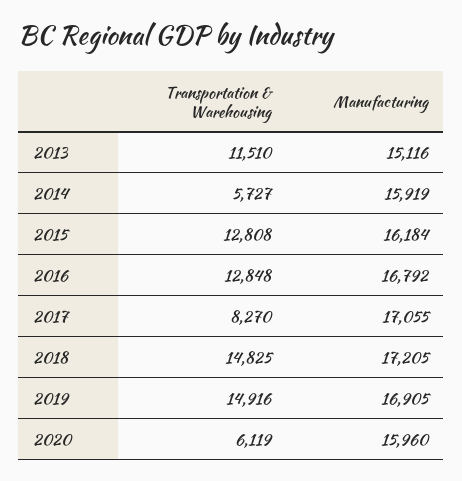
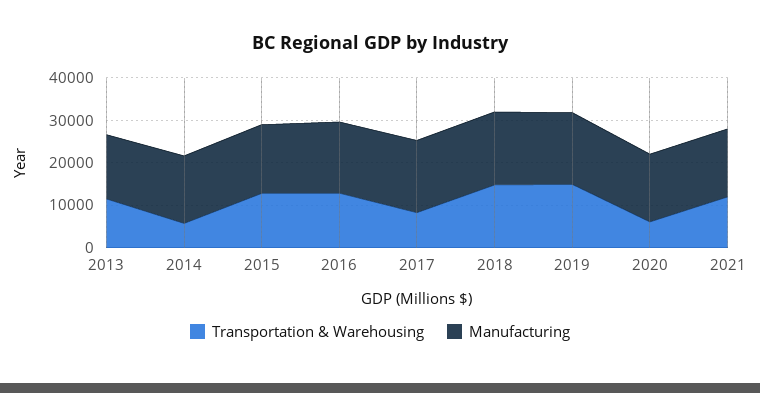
Transportation & Warehousing, 2021: none -> 12000
Manufacturing, 2021: none -> 16000

